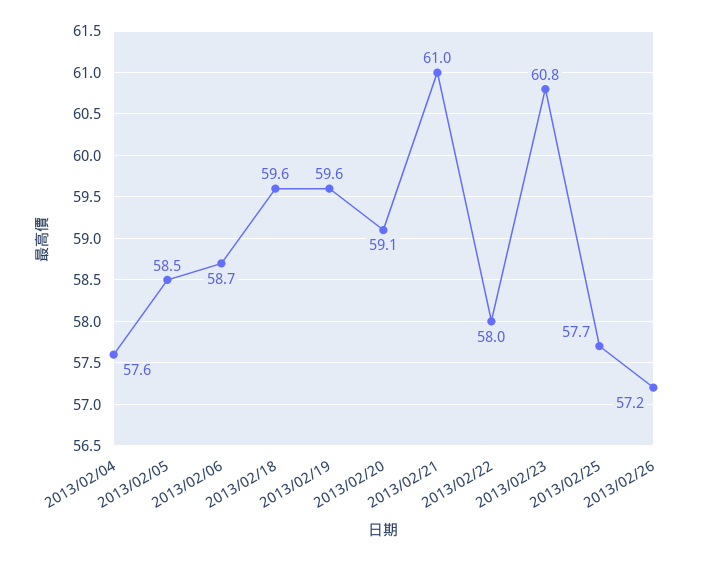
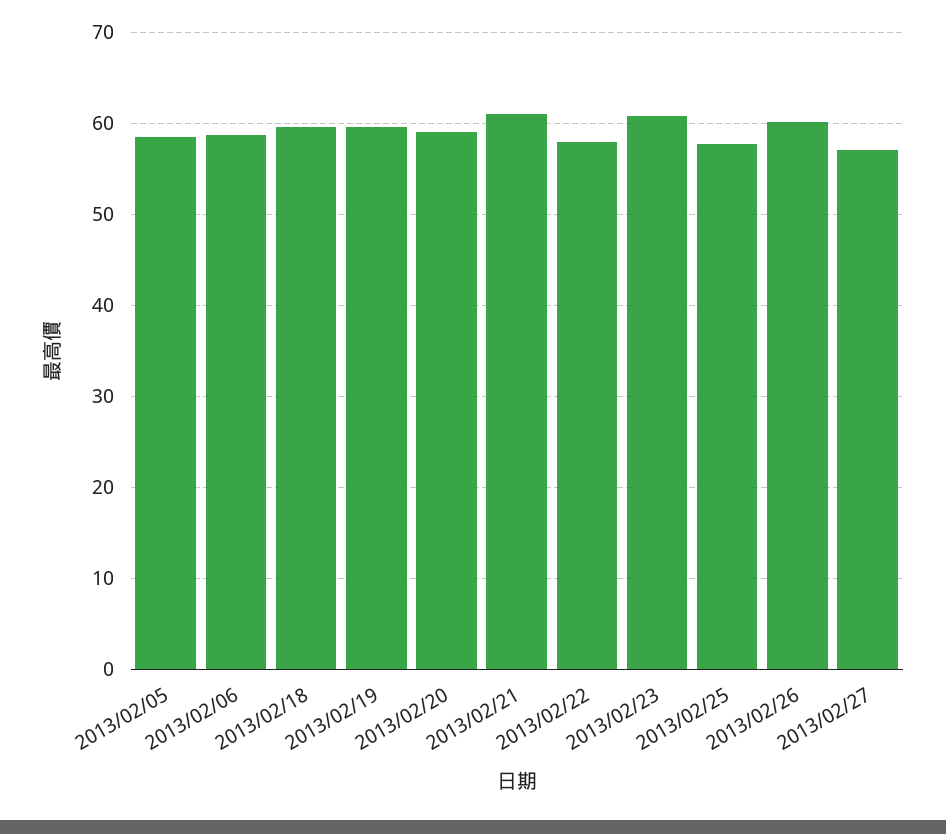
2013/02/04: 57.6 -> none
2013/02/26: 57.2 -> 60
2013/02/27: none -> 57

